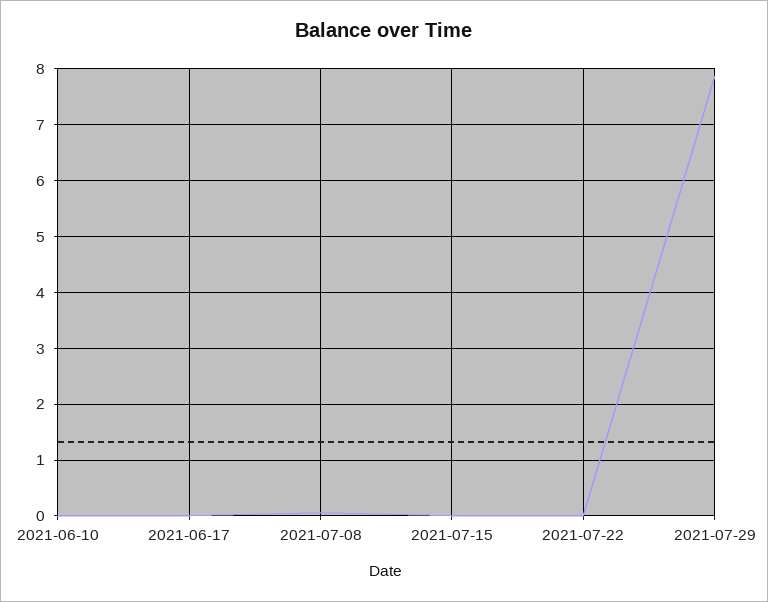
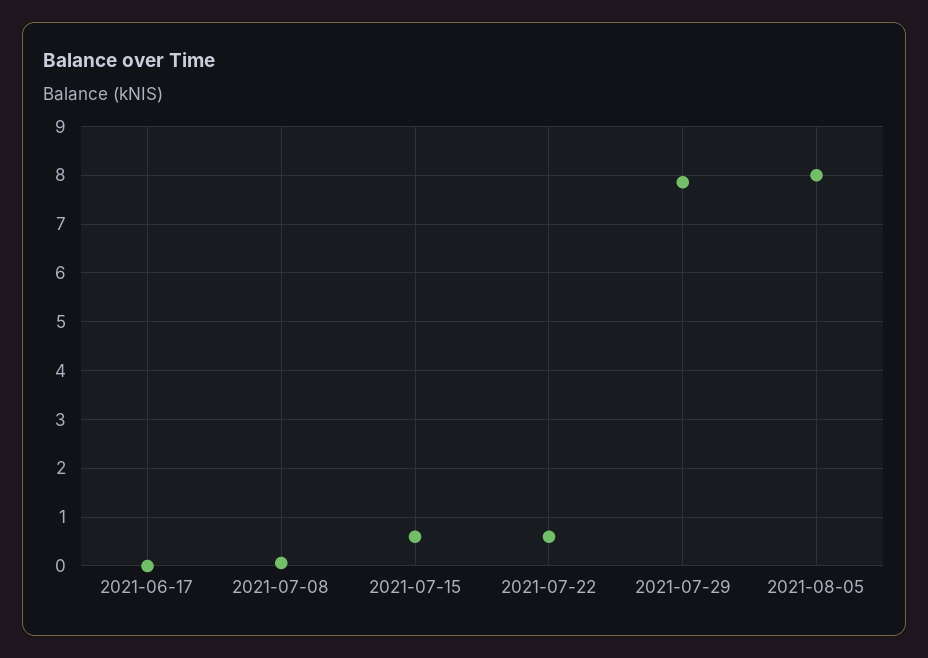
2021-06-10: 0 -> none
2021-07-15: 0 -> 0.6
2021-07-22: 0 -> 0.6
2021-08-05: none -> 8

